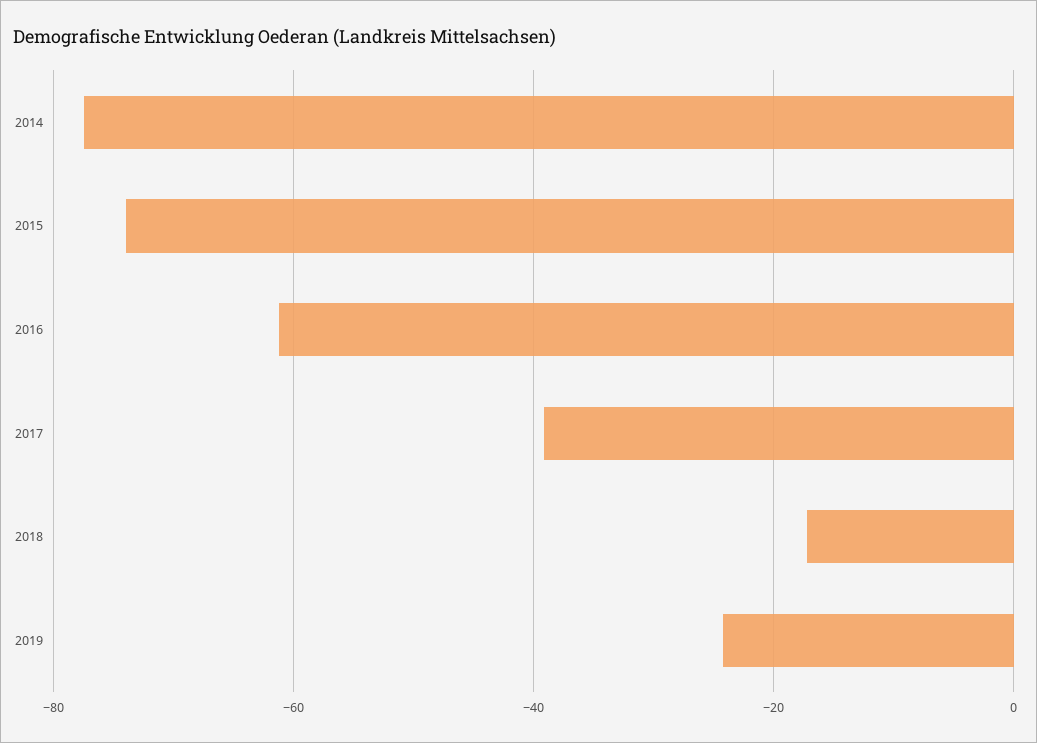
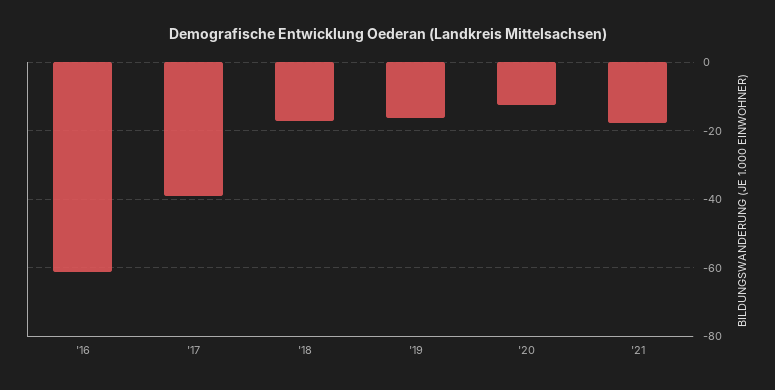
2014: -78 -> none
2015: -74 -> none
2019: -24 -> -16
'20: none -> -12
'21: none -> -18

